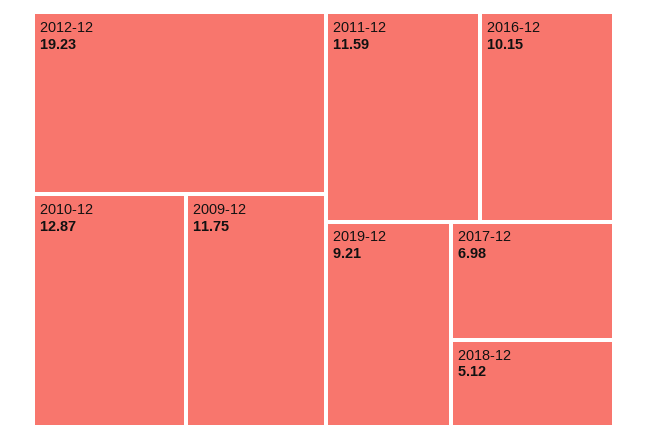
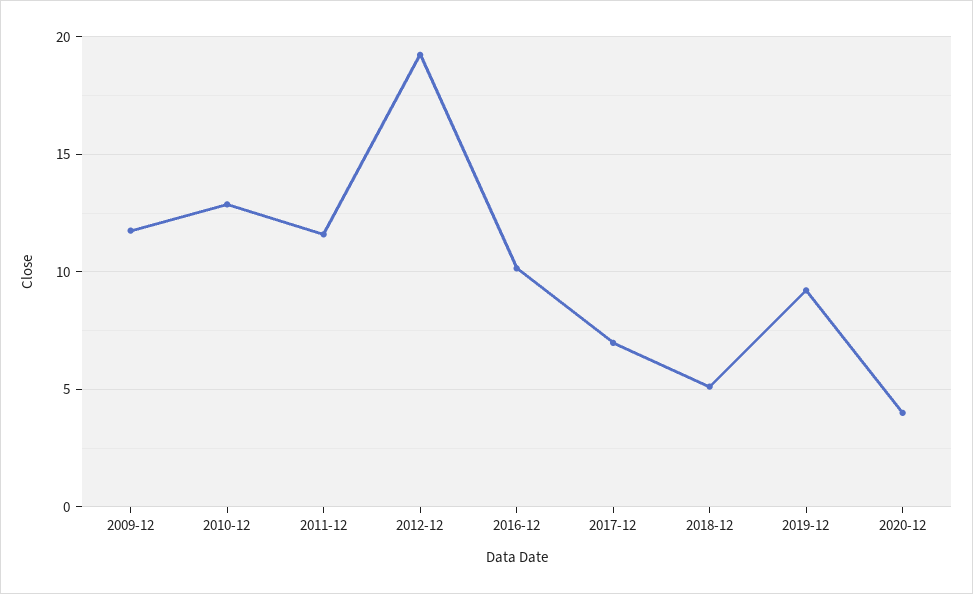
2020-12: none -> 4

